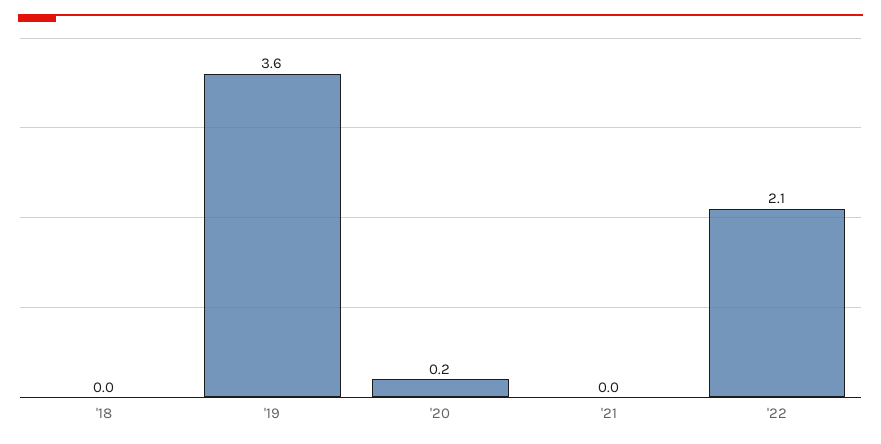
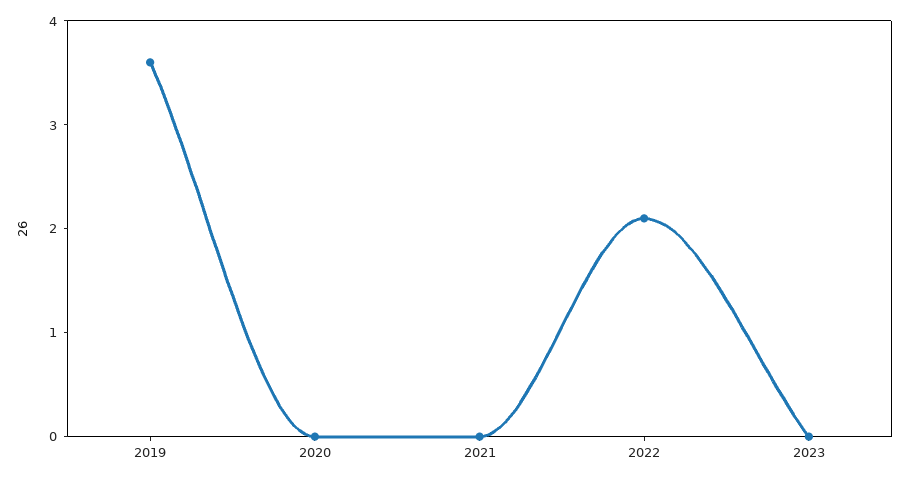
'18: 0 -> none
'20: 0.2 -> 0
2023: none -> 0

